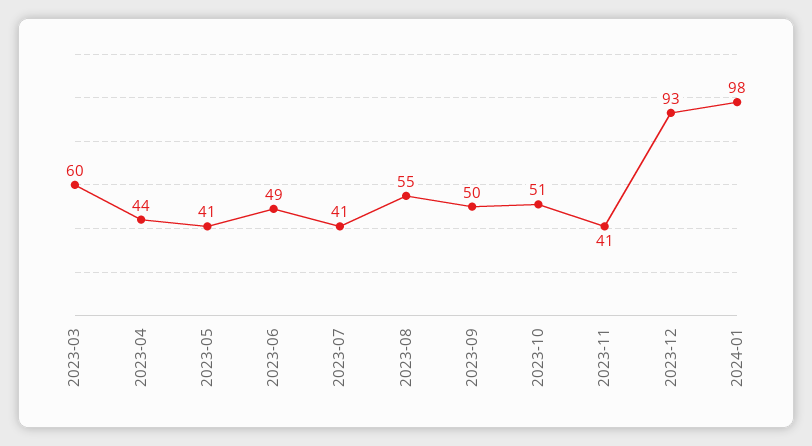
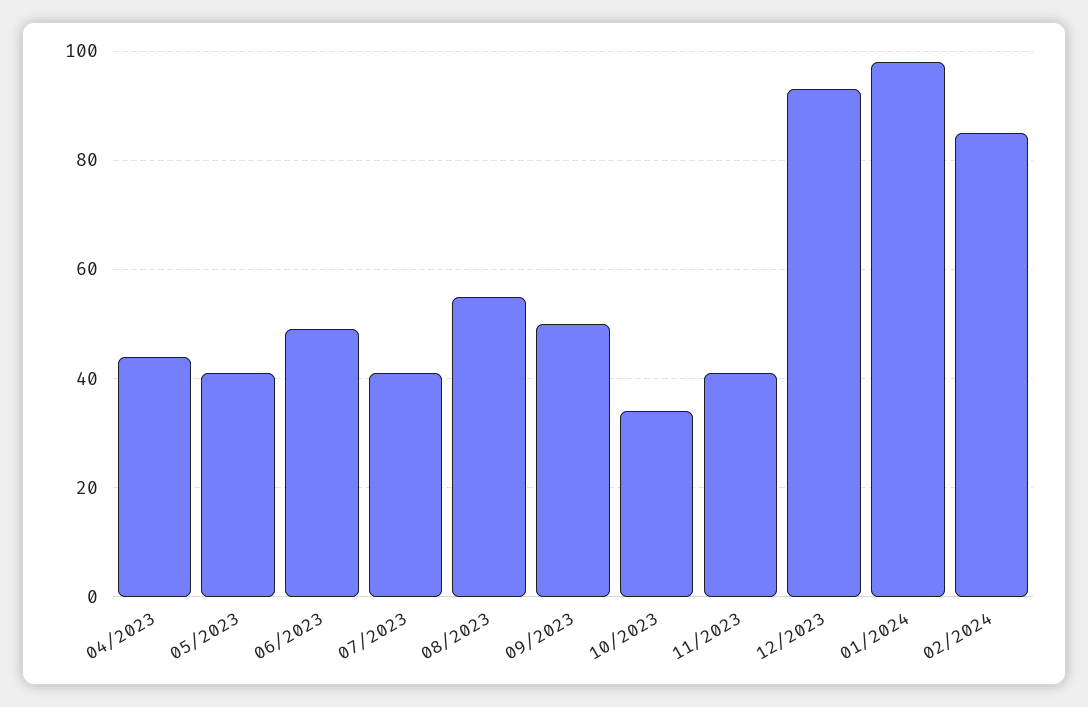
2023-03: 60 -> none
2023-10: 51 -> 35
02/2024: none -> 85

